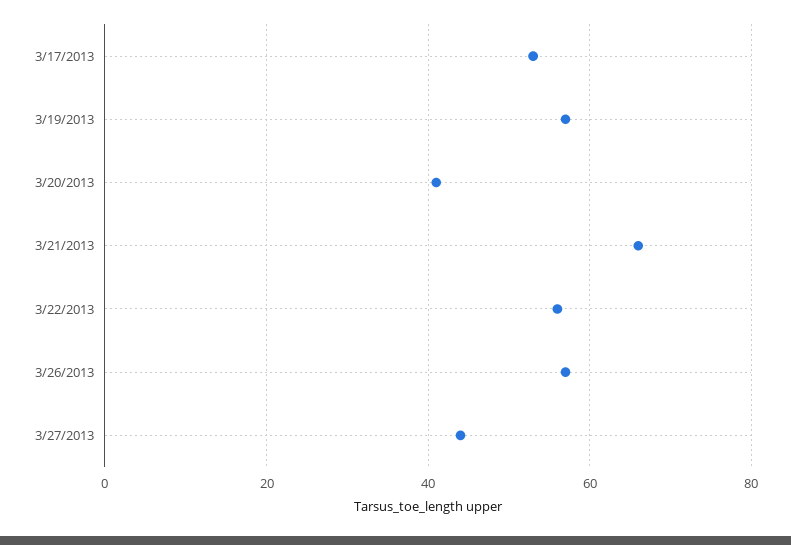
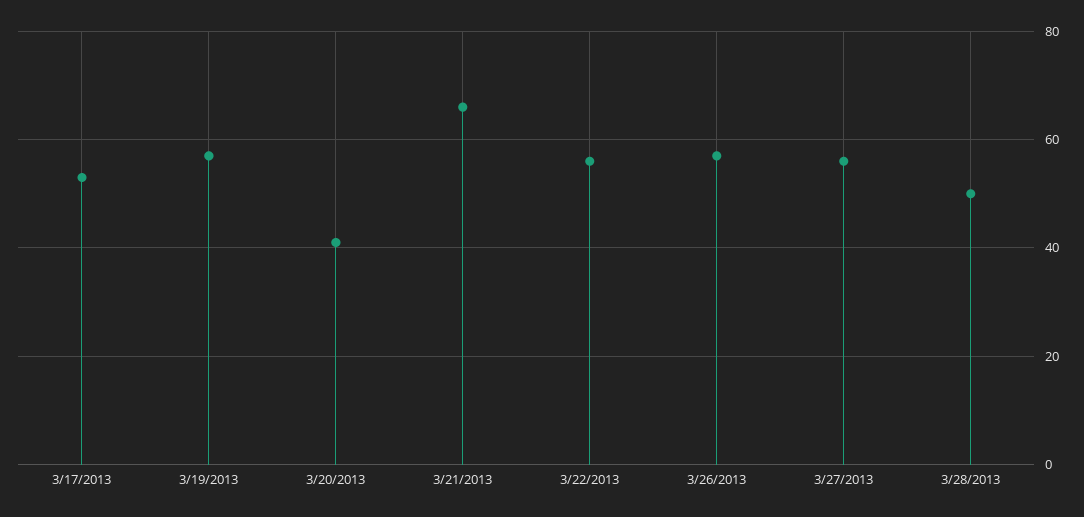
3/27/2013: 45 -> 55
3/28/2013: none -> 50

